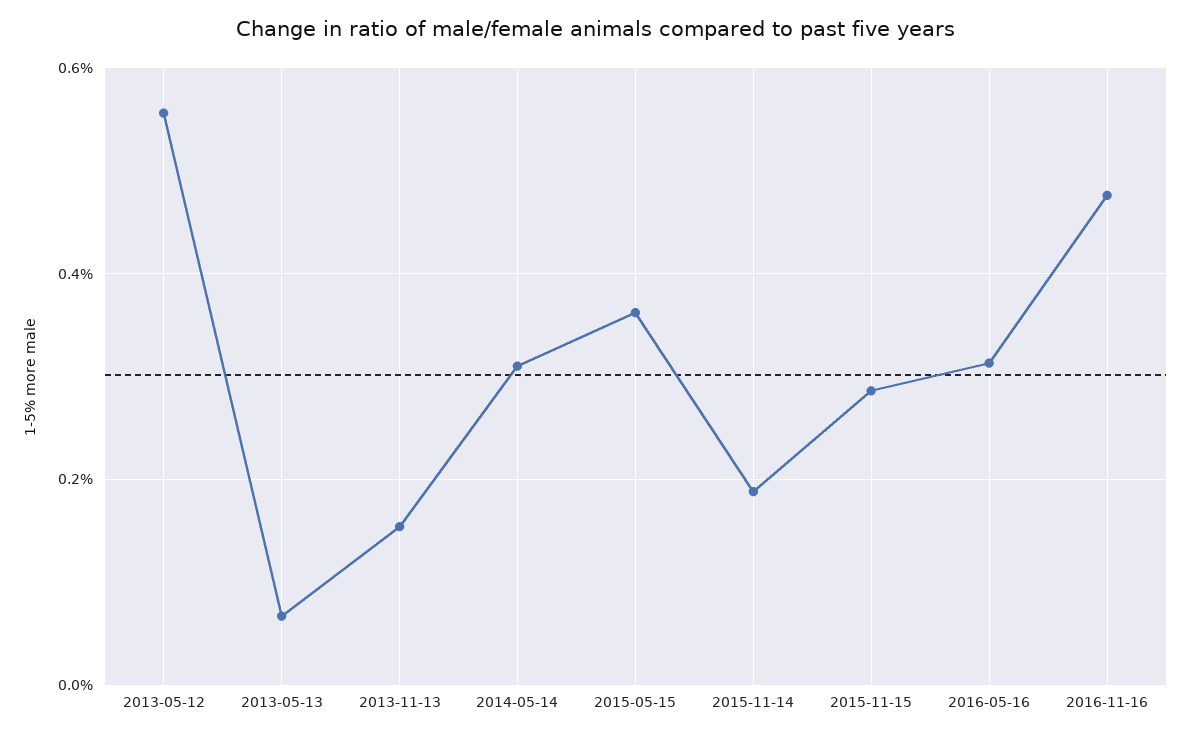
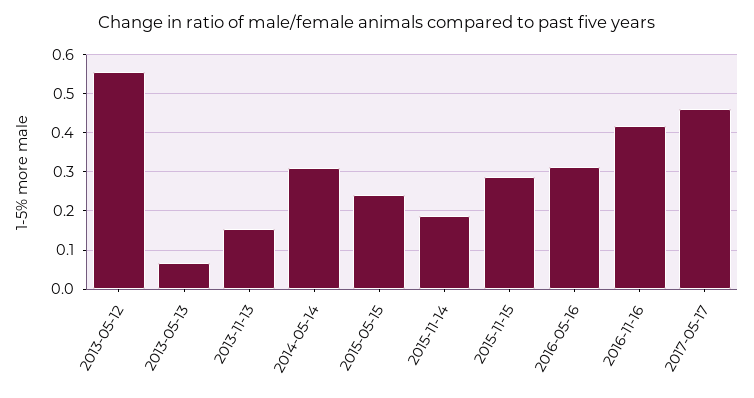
2015-05-15: 0.36 -> 0.24
2016-11-16: 0.48 -> 0.42
2017-05-17: none -> 0.46

